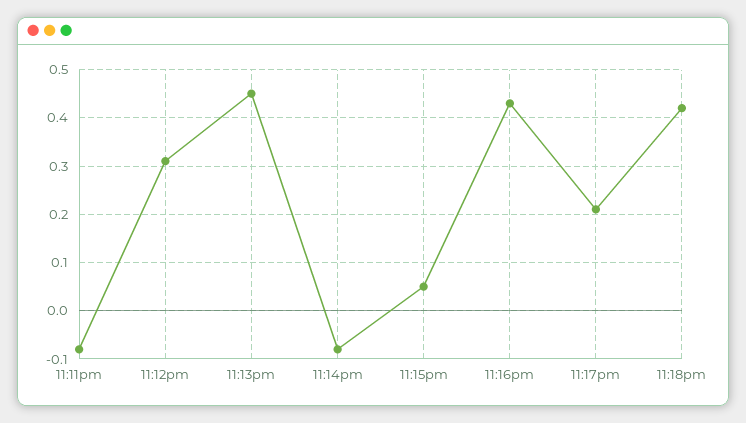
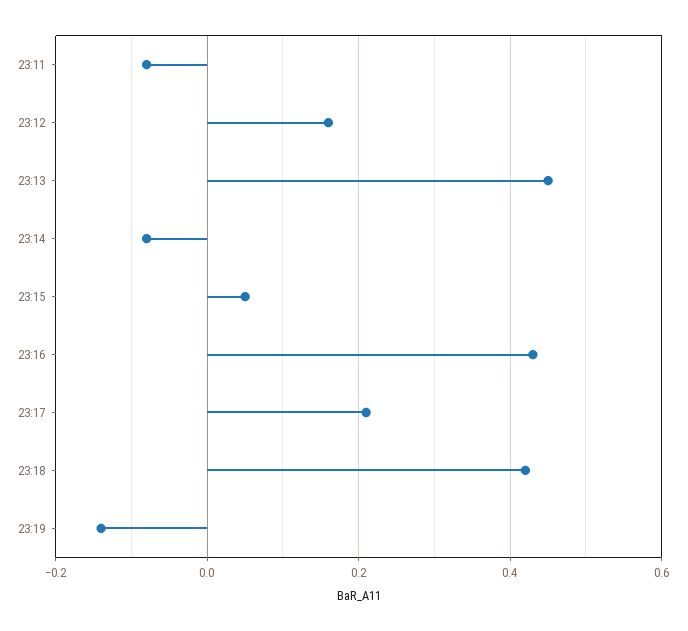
11:12pm: 0.3 -> 0.15
23:19: none -> -0.15

